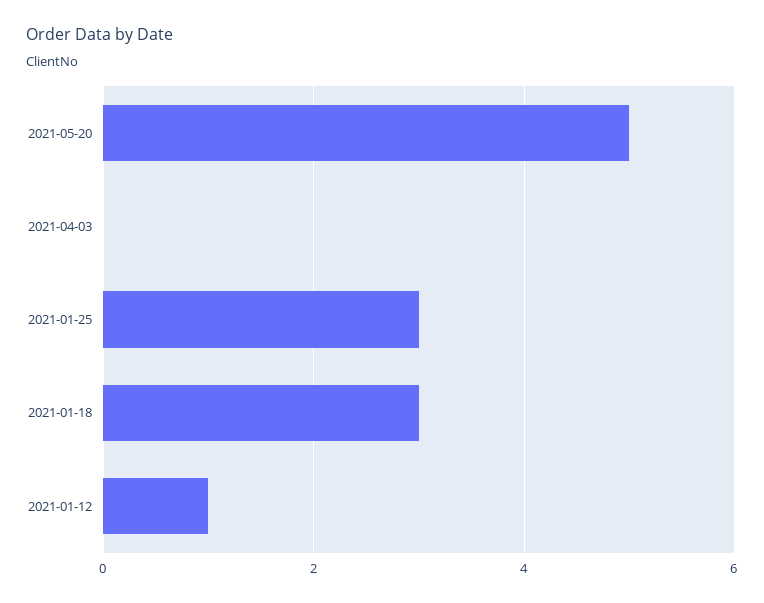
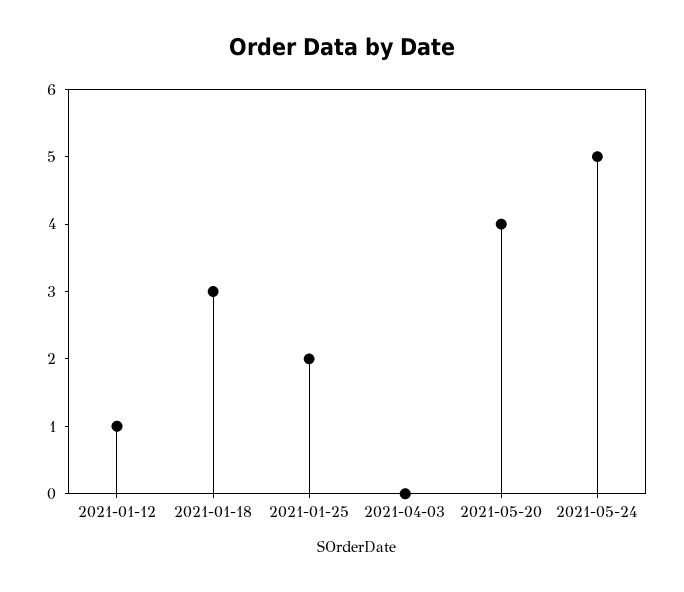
2021-05-20: 5 -> 4
2021-01-25: 3 -> 2
2021-05-24: none -> 5

